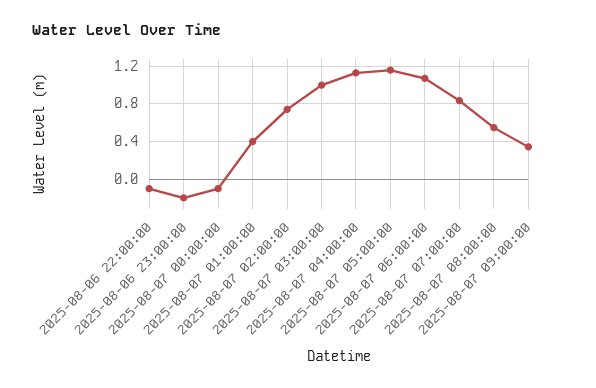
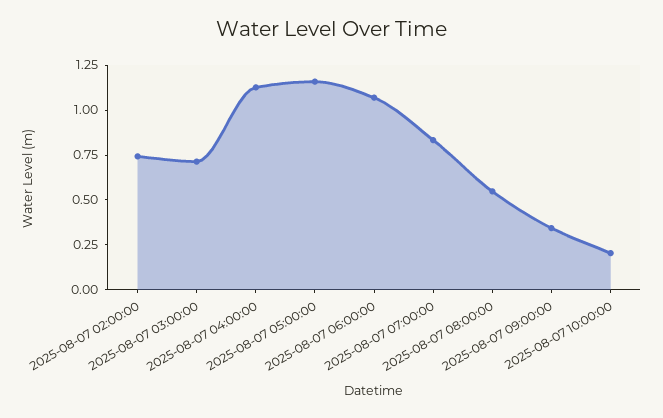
2025-08-06 22:00:00: -0.1 -> none
2025-08-06 23:00:00: -0.2 -> none
2025-08-07 00:00:00: -0.1 -> none
2025-08-07 01:00:00: 0.4 -> none
2025-08-07 03:00:00: 1 -> 0.7
2025-08-07 10:00:00: none -> 0.2

